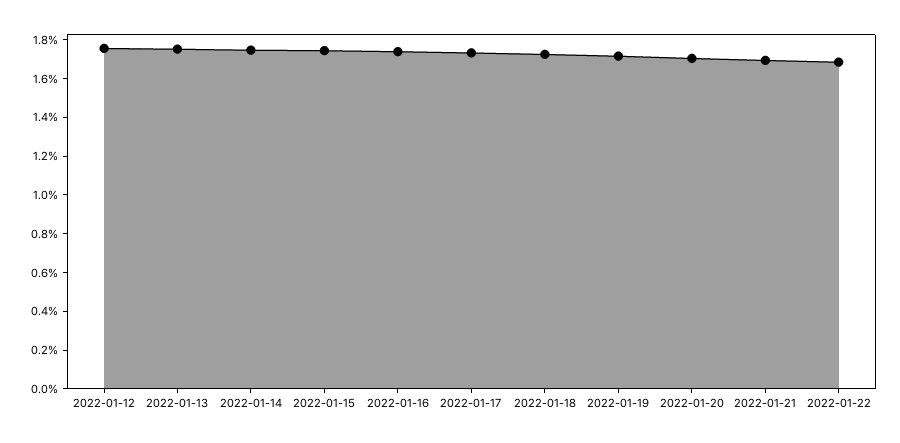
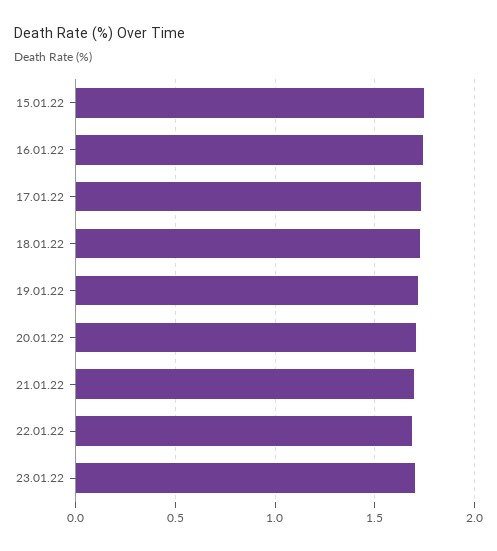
2022-01-12: 1.75 -> none
2022-01-13: 1.75 -> none
2022-01-14: 1.75 -> none
23.01.22: none -> 1.7

